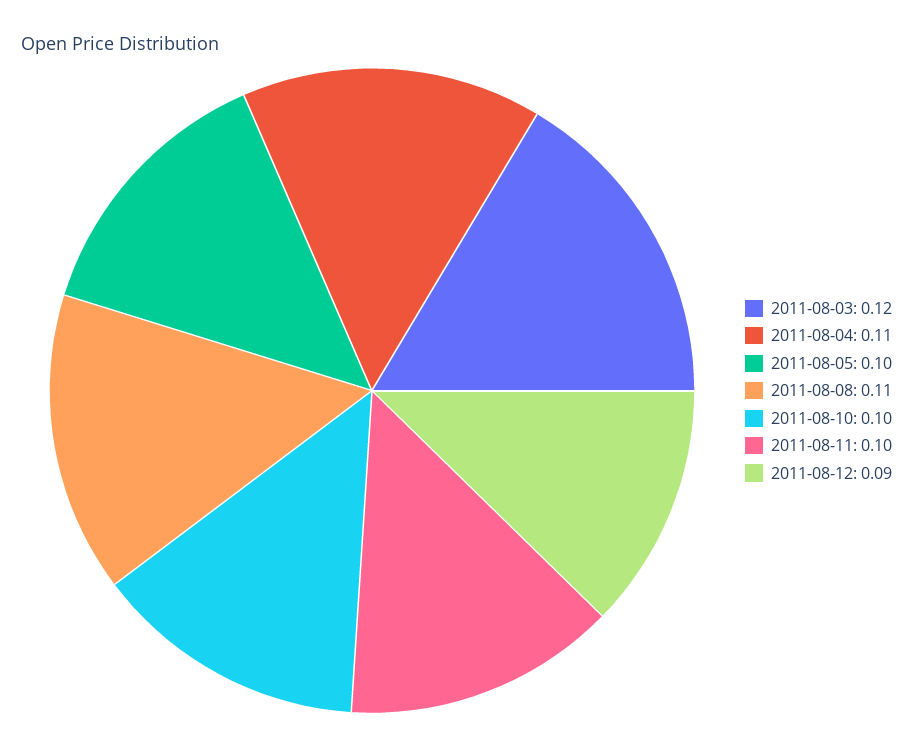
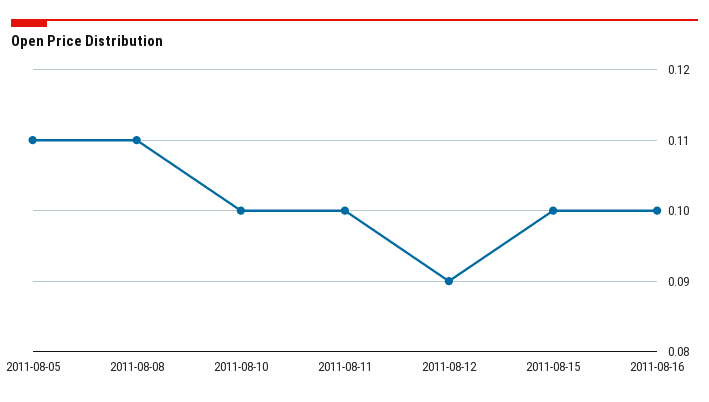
2011-08-03: 0.12 -> none
2011-08-04: 0.11 -> none
2011-08-05: 0.1 -> 0.11
2011-08-15: none -> 0.1
2011-08-16: none -> 0.1

